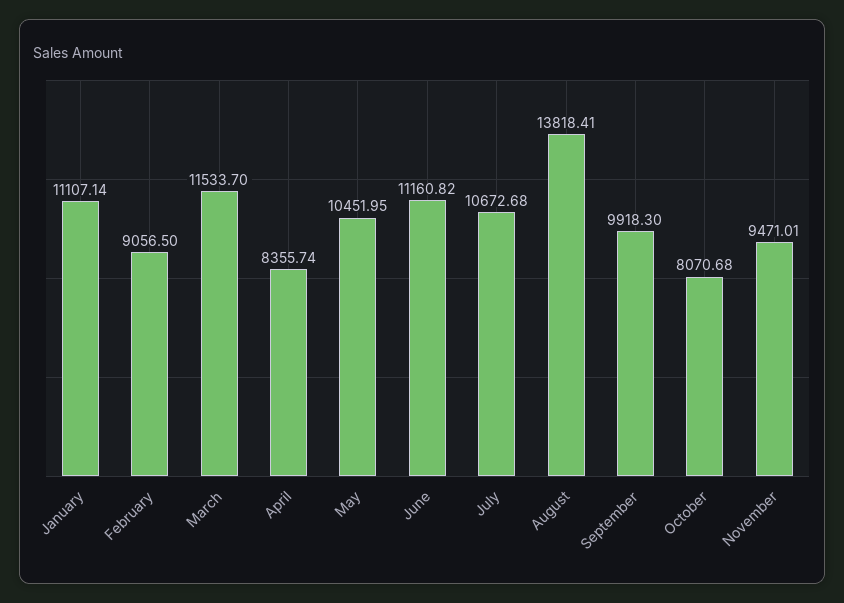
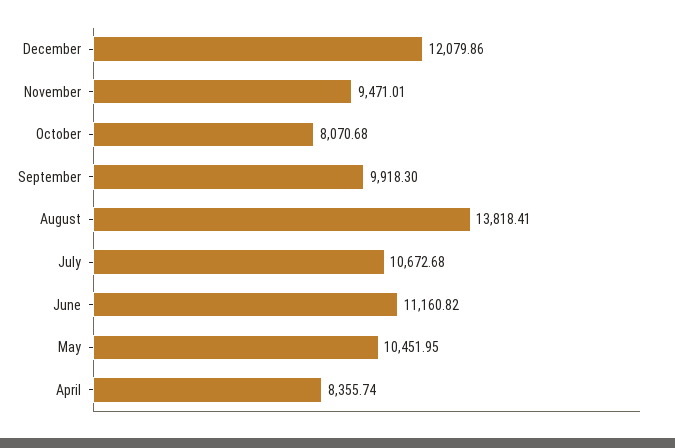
January: 11107.14 -> none
February: 9056.5 -> none
March: 11533.7 -> none
December: none -> 12079.86

